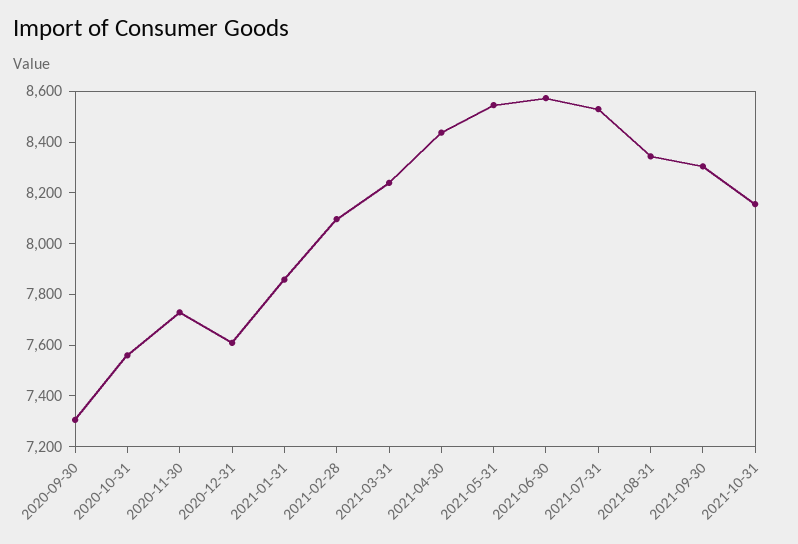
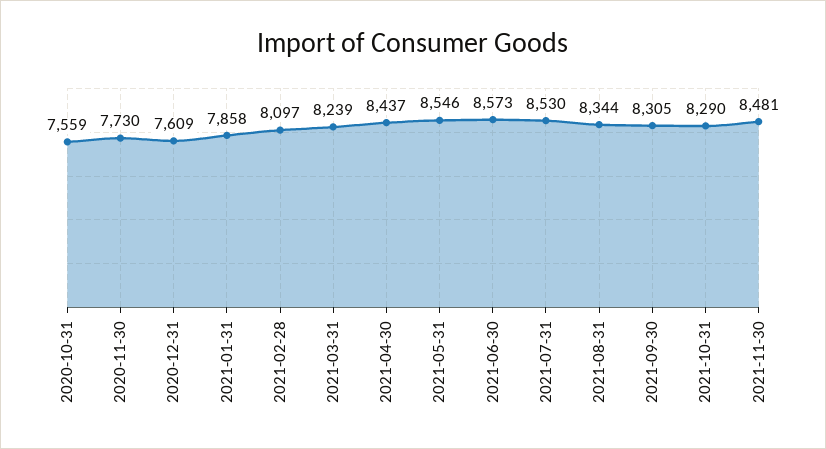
2020-09-30: 7300 -> none
2021-10-31: 8150 -> 8290
2021-11-30: none -> 8481

